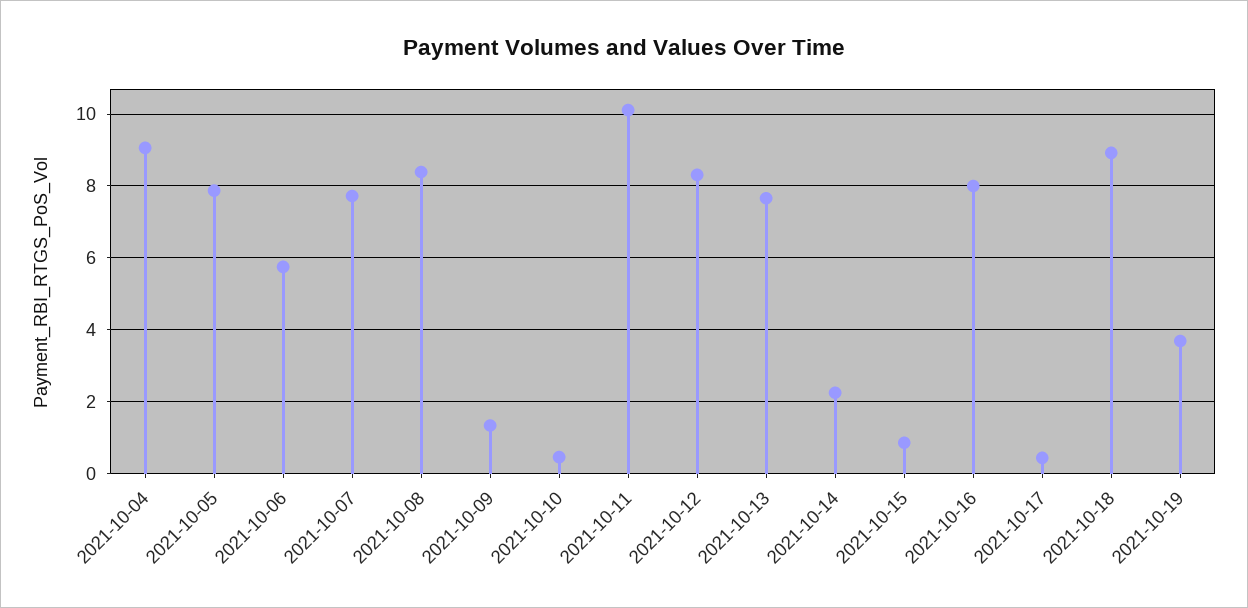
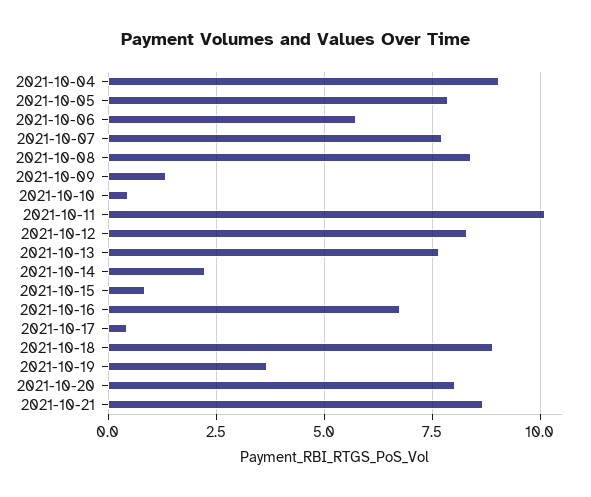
2021-10-16: 8 -> 6.75
2021-10-20: none -> 8
2021-10-21: none -> 8.75

